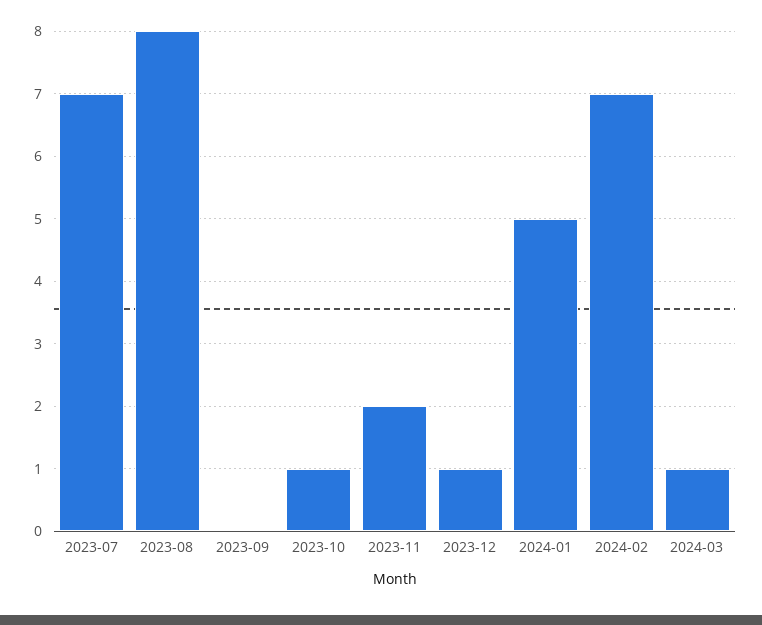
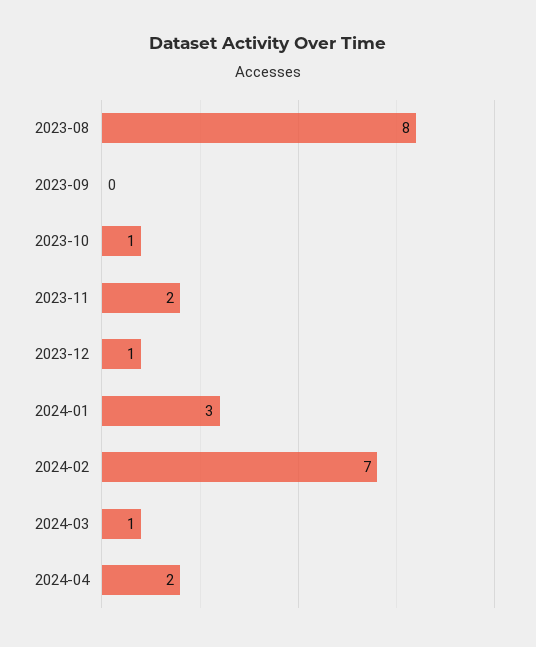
2023-07: 7 -> none
2024-01: 5 -> 3
2024-04: none -> 2

